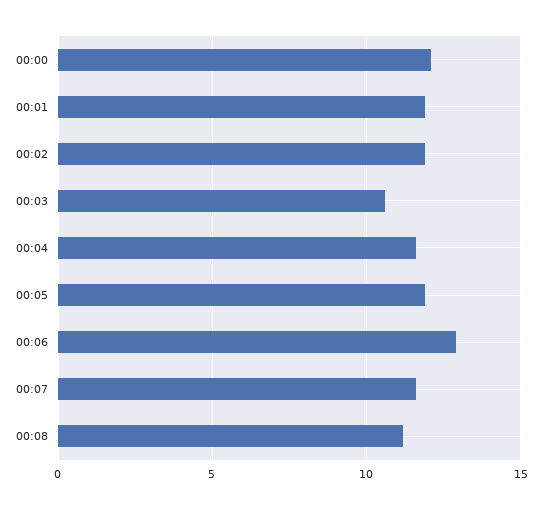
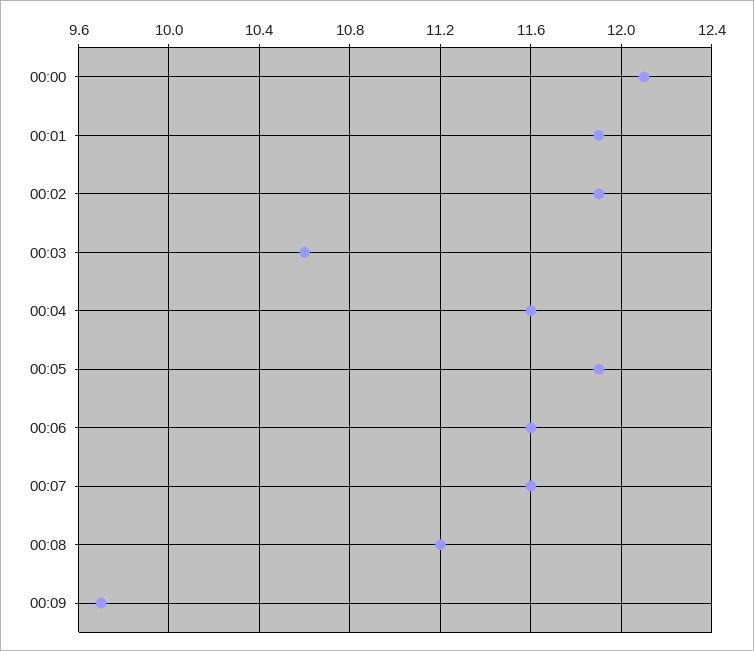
00:06: 13 -> 11.6
00:09: none -> 9.7

